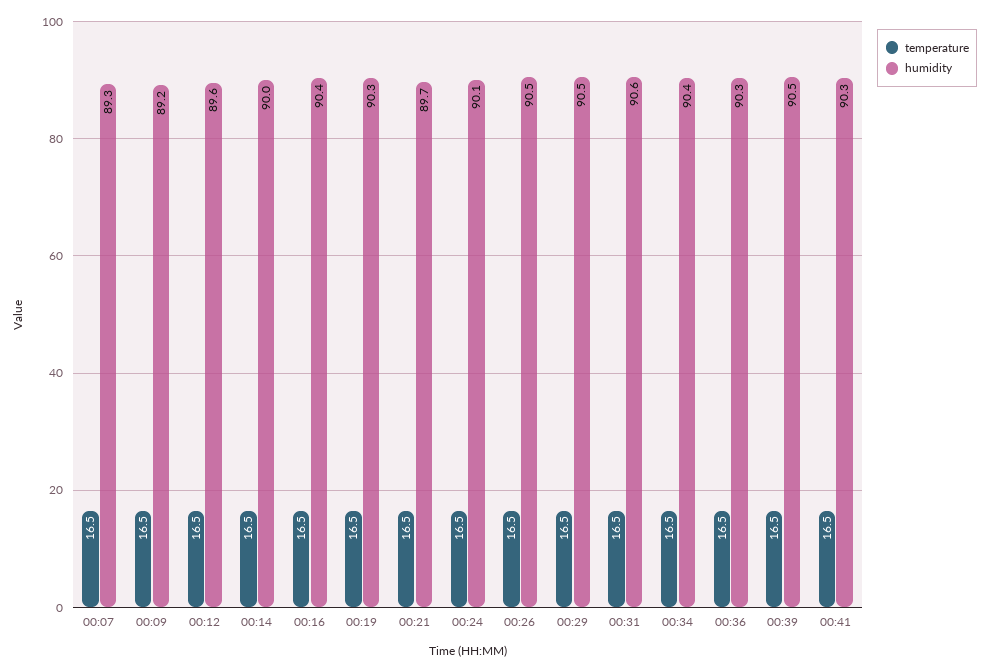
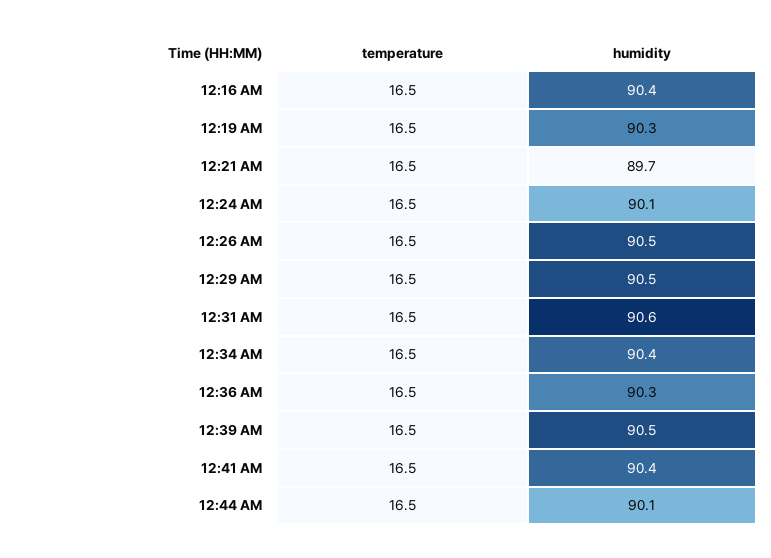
temperature, 00:07: 16.5 -> none
humidity, 00:07: 89.3 -> none
temperature, 00:09: 16.5 -> none
humidity, 00:09: 89.2 -> none
temperature, 00:12: 16.5 -> none
humidity, 00:12: 89.6 -> none
temperature, 00:14: 16.5 -> none
humidity, 00:14: 90 -> none
humidity, 00:41: 90.3 -> 90.4
temperature, 12:44 AM: none -> 16.5
humidity, 12:44 AM: none -> 90.1

